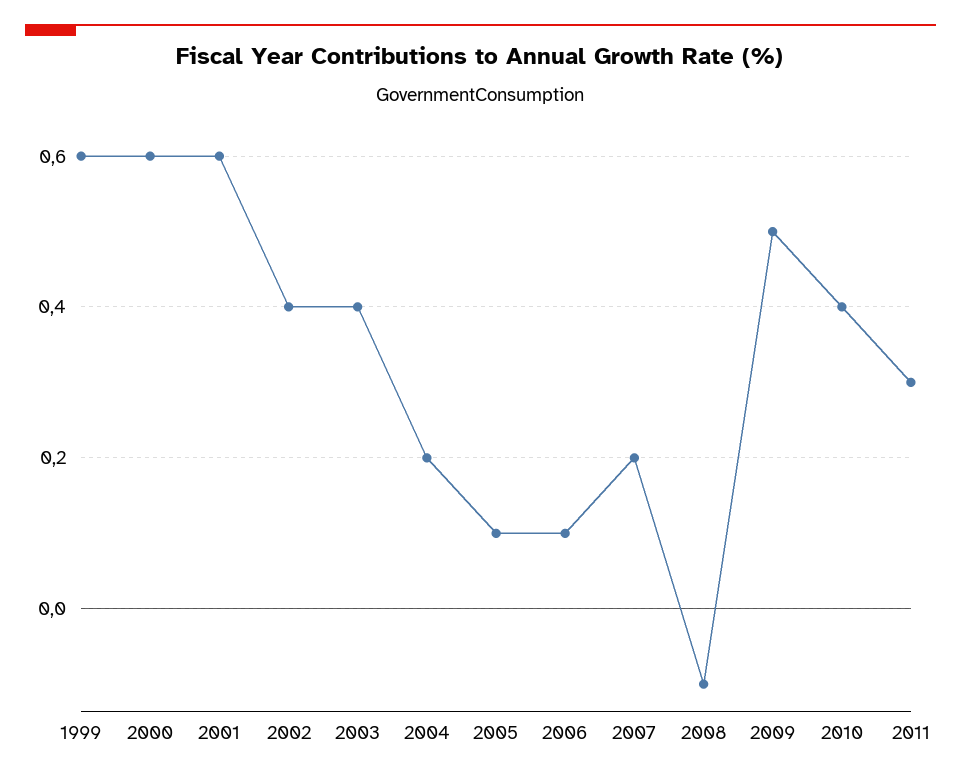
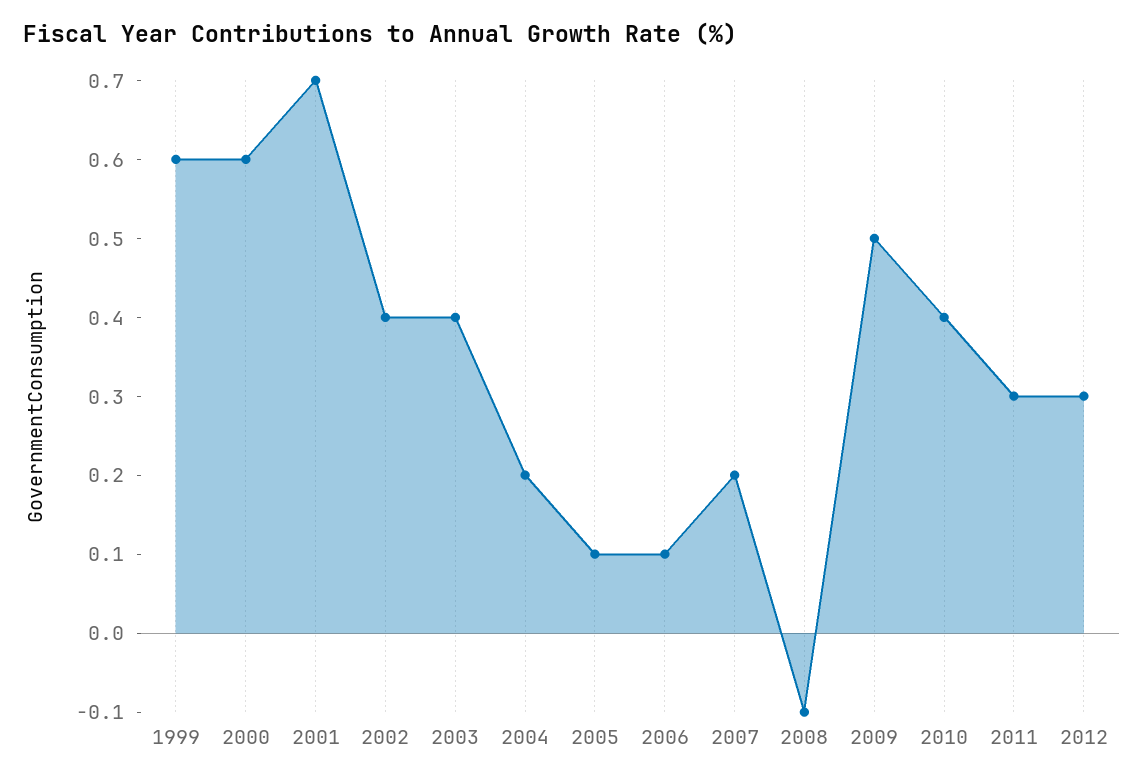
2001: 0.6 -> 0.7
2012: none -> 0.3

